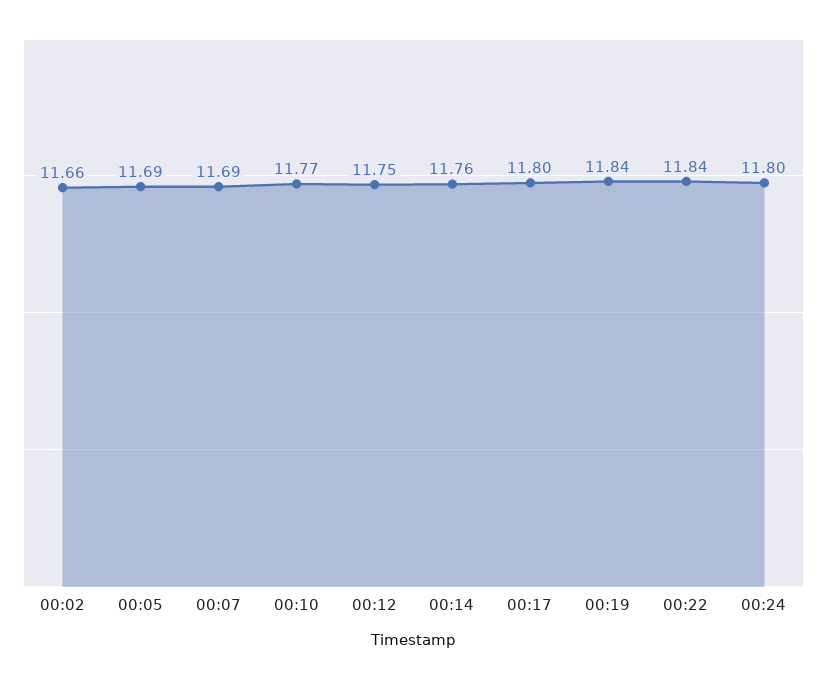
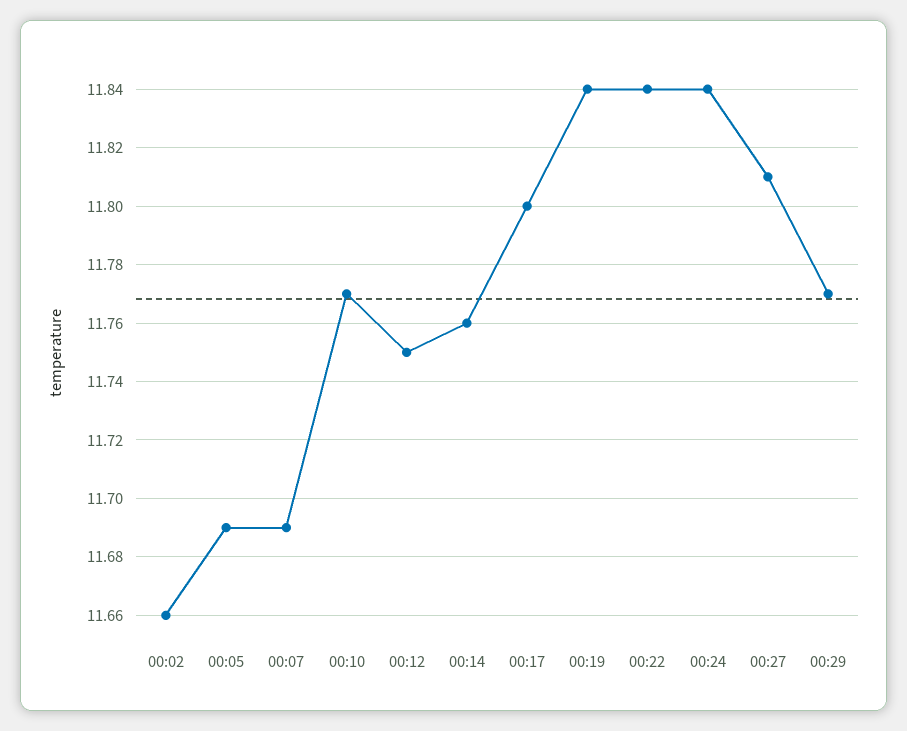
00:24: 11.8 -> 11.84
00:27: none -> 11.81
00:29: none -> 11.77

